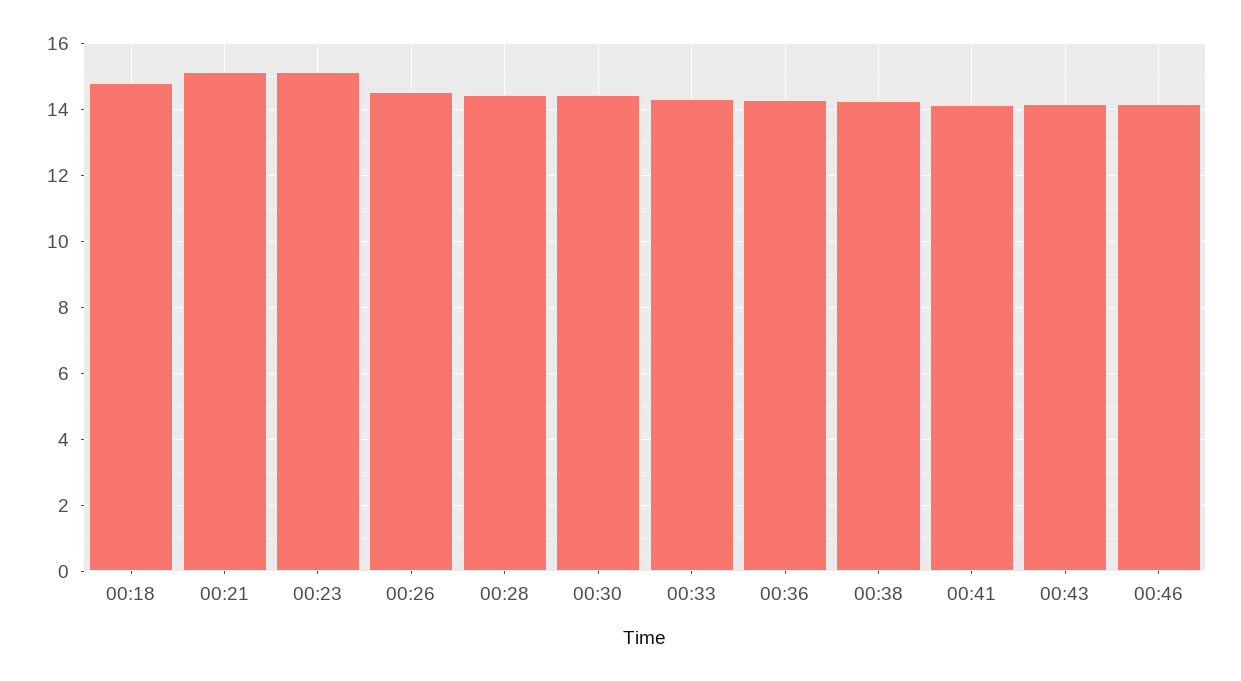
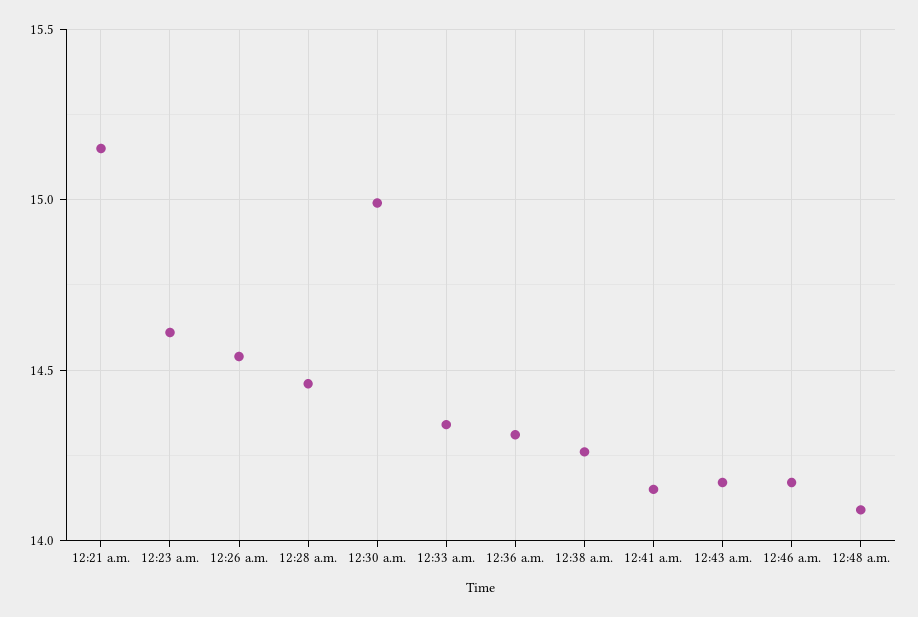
00:18: 14.8 -> none
00:23: 15.2 -> 14.6
00:30: 14.4 -> 15
12:48 a.m.: none -> 14.1

